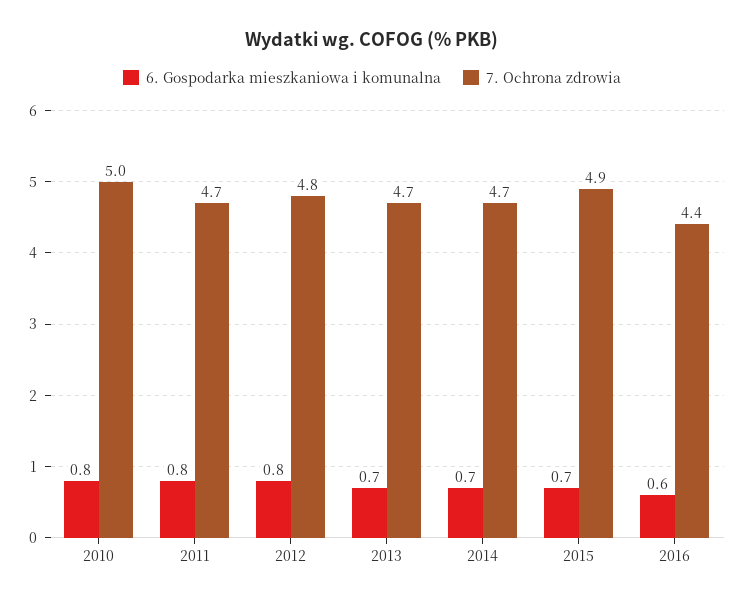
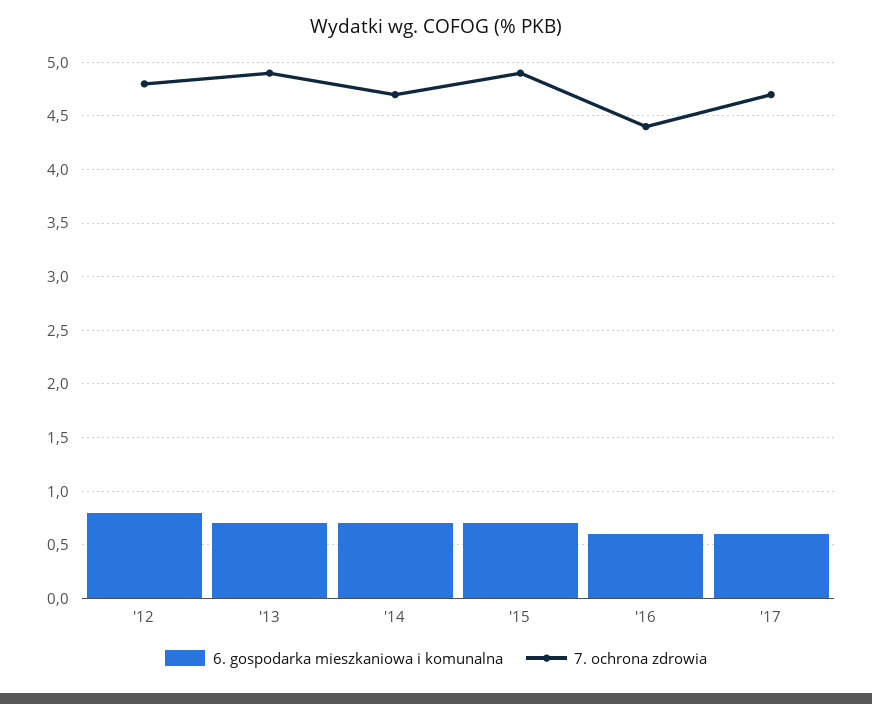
6. Gospodarka mieszkaniowa i komunalna, 2010: 0.8 -> none
7. Ochrona zdrowia, 2010: 5 -> none
6. Gospodarka mieszkaniowa i komunalna, 2011: 0.8 -> none
7. Ochrona zdrowia, 2011: 4.7 -> none
7. Ochrona zdrowia, 2013: 4.7 -> 4.9
6. Gospodarka mieszkaniowa i komunalna, '17: none -> 0.6
7. Ochrona zdrowia, '17: none -> 4.7

